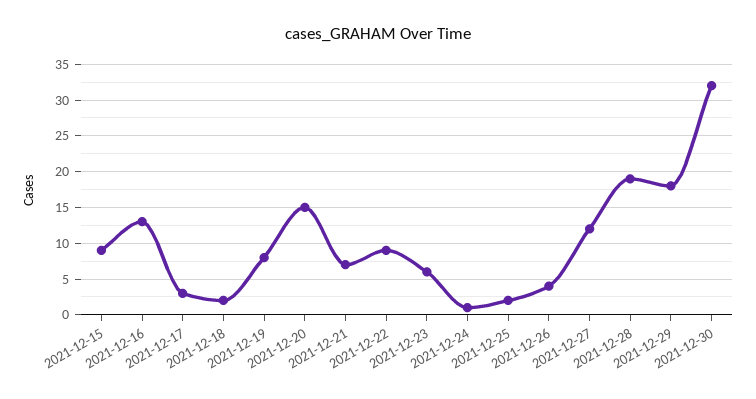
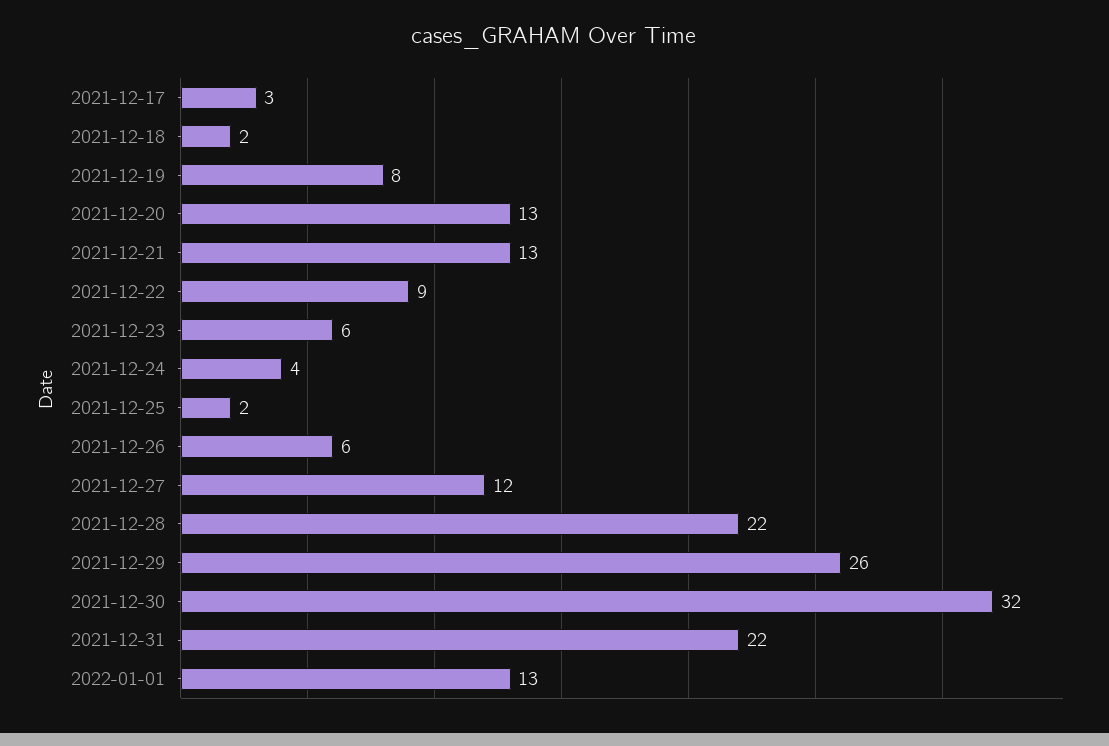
2021-12-15: 9 -> none
2021-12-16: 13 -> none
2021-12-20: 15 -> 13
2021-12-21: 7 -> 13
2021-12-24: 1 -> 4
2021-12-26: 4 -> 6
2021-12-28: 19 -> 22
2021-12-29: 18 -> 26
2021-12-31: none -> 22
2022-01-01: none -> 13

